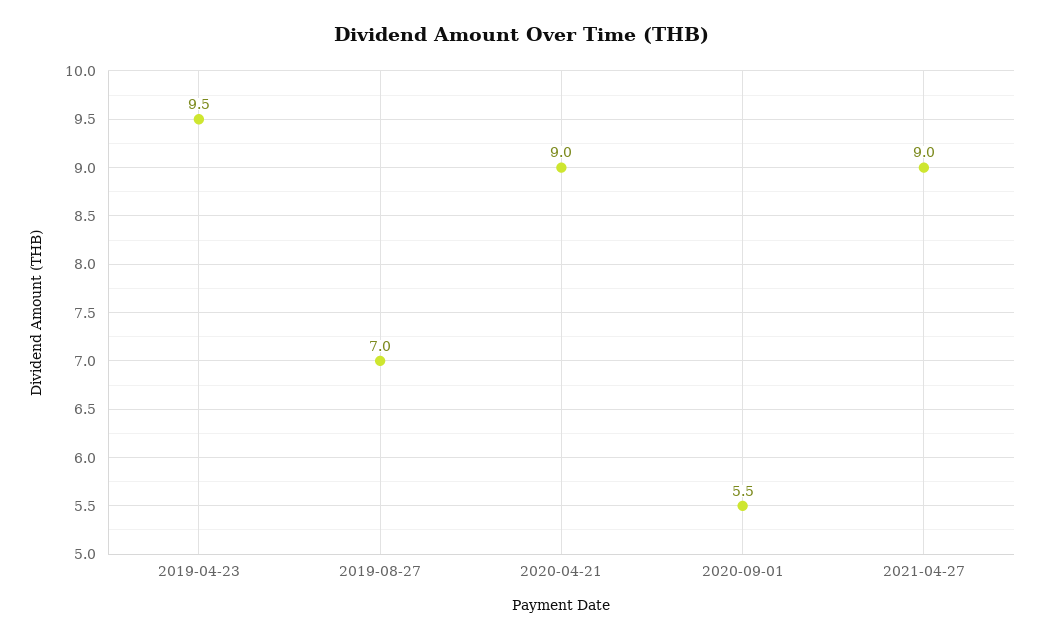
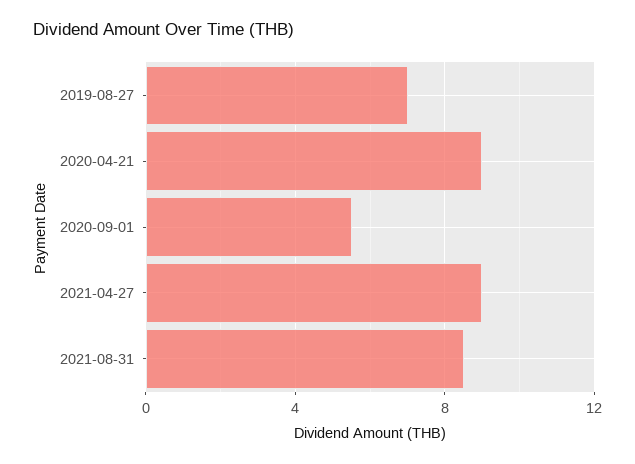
2019-04-23: 9.5 -> none
2021-08-31: none -> 8.5

